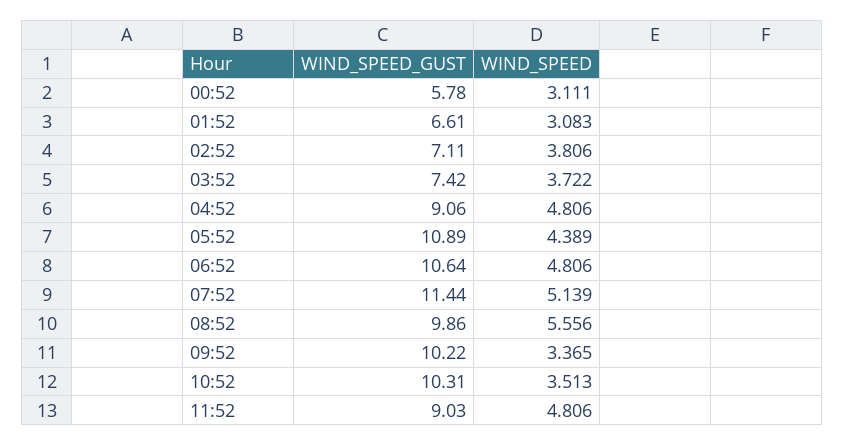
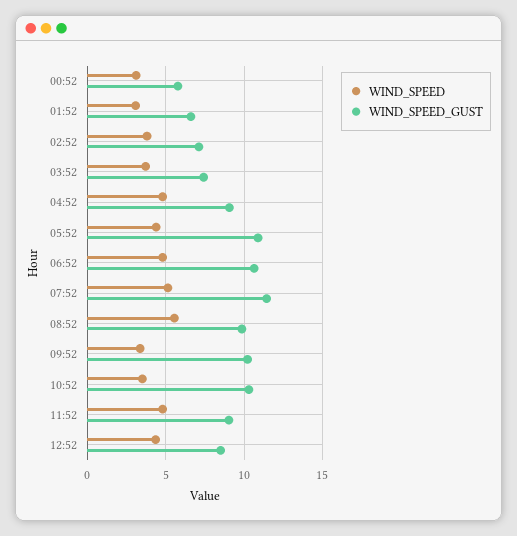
WIND_SPEED, 12:52: none -> 4.5
WIND_SPEED_GUST, 12:52: none -> 8.5

